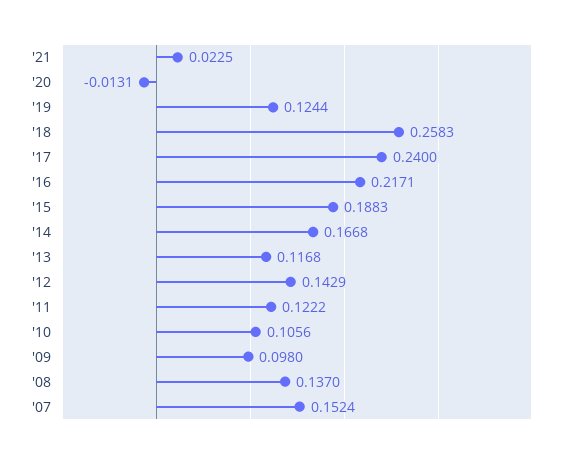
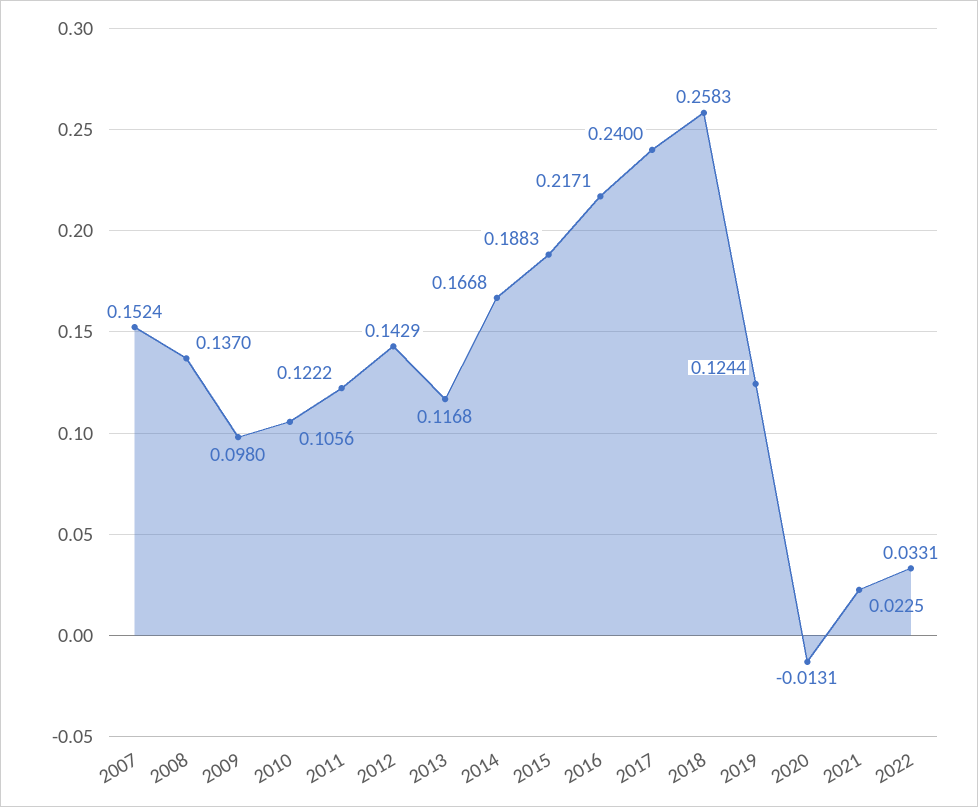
2022: none -> 0.0331

